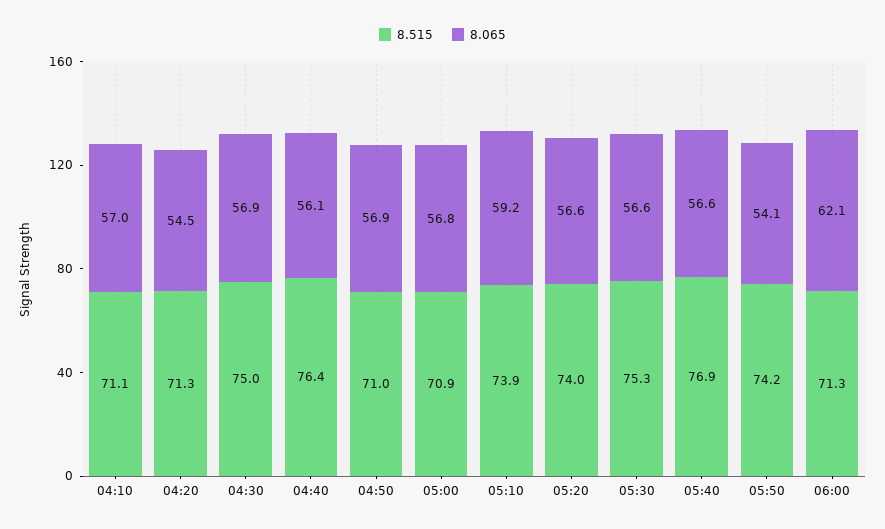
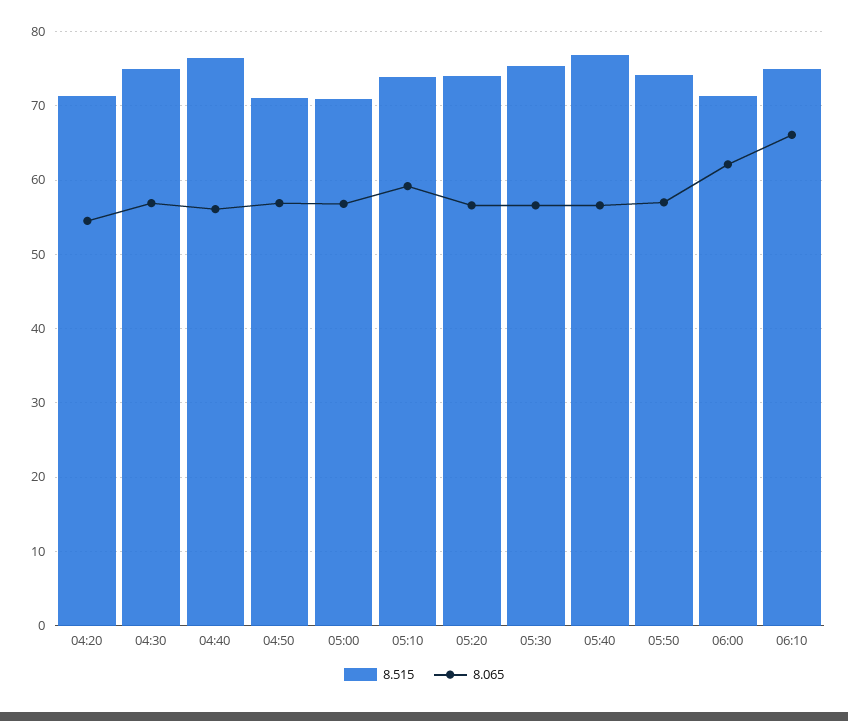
8.515, 04:10: 71.1 -> none
8.065, 04:10: 57 -> none
8.065, 05:50: 54.1 -> 57
8.515, 06:10: none -> 75
8.065, 06:10: none -> 66

